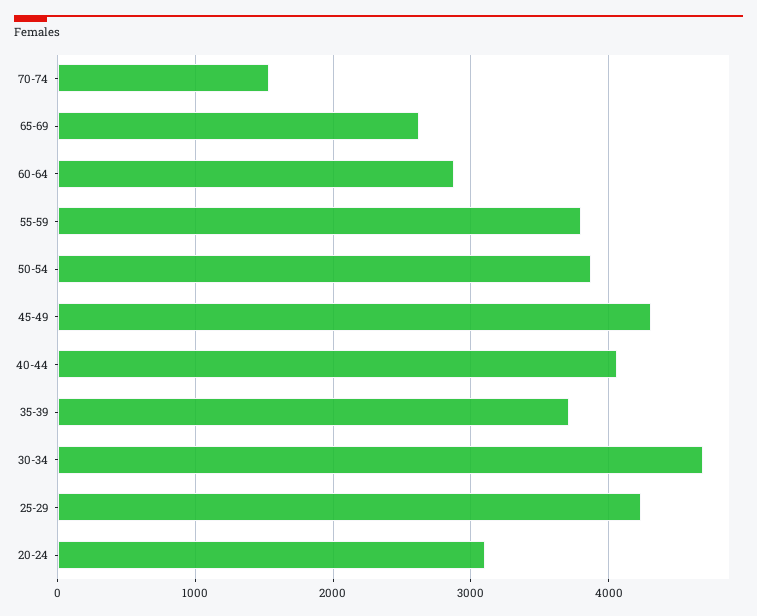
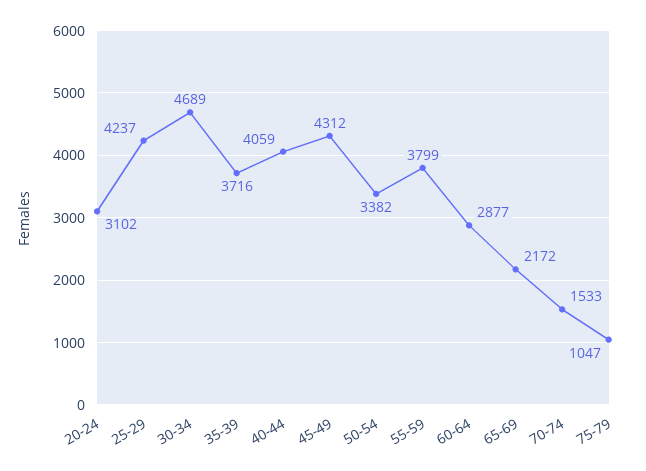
65-69: 2600 -> 2172
50-54: 3900 -> 3382
75-79: none -> 1047

